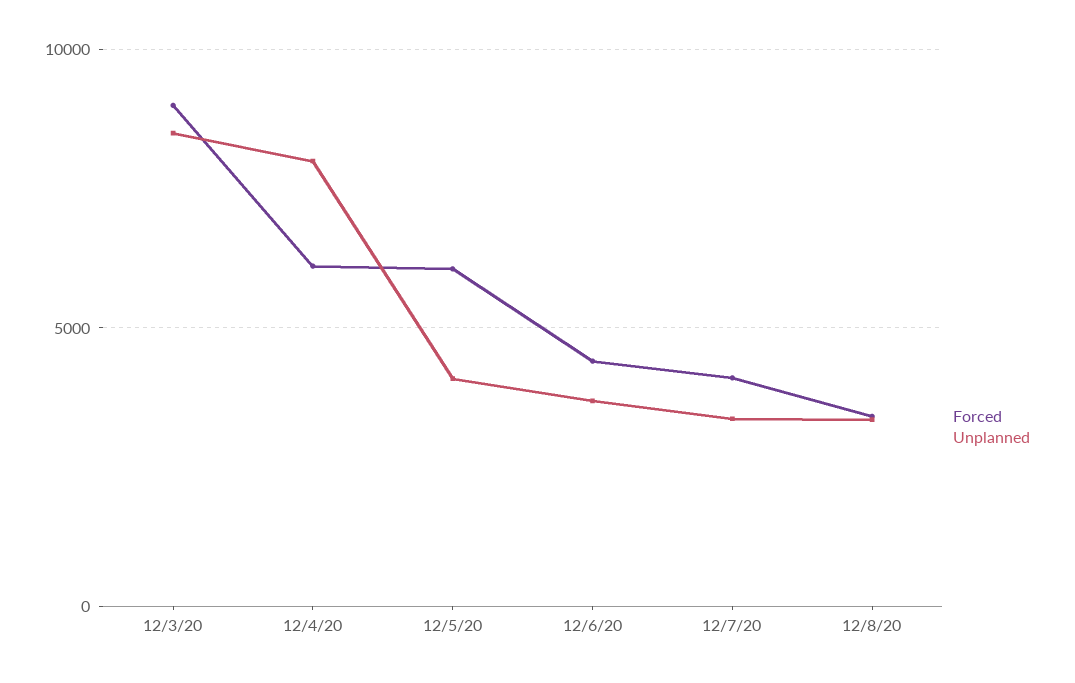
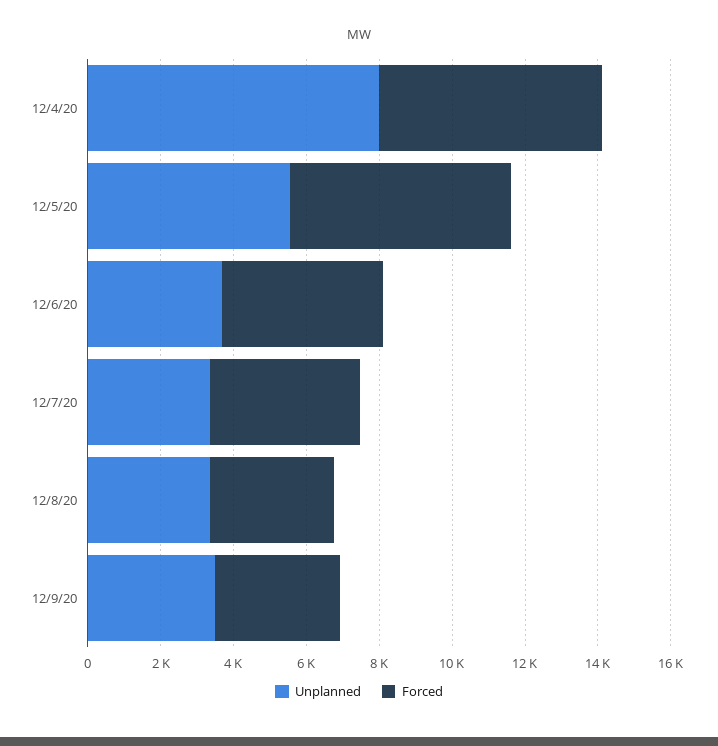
Forced, 12/3/20: 9000 -> none
Unplanned, 12/3/20: 8500 -> none
Unplanned, 12/5/20: 4000 -> 5500
Unplanned, 12/9/20: none -> 3500
Forced, 12/9/20: none -> 3500

